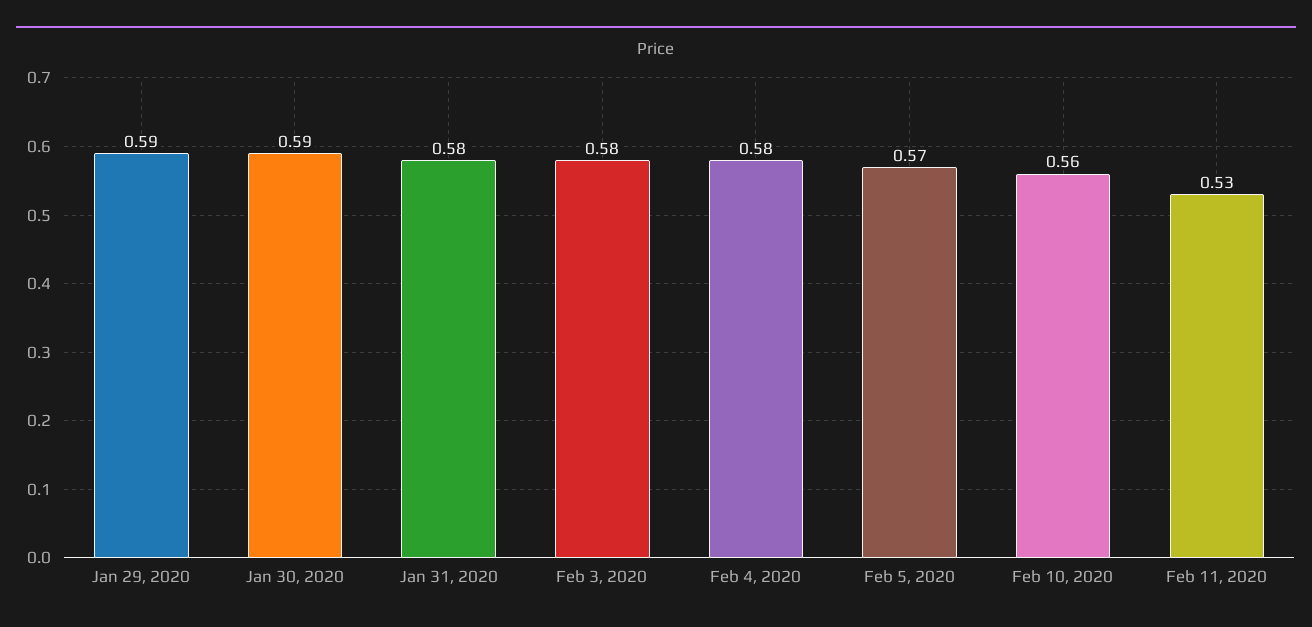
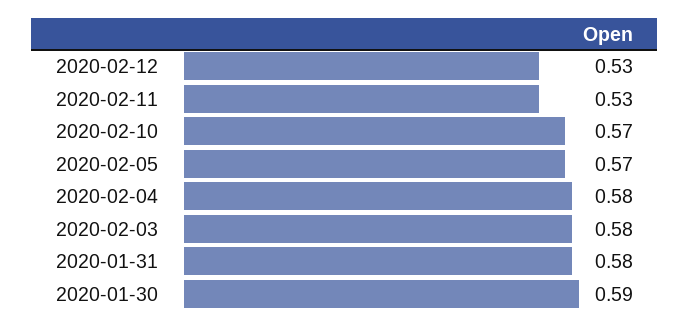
Jan 29, 2020: 0.59 -> none
Feb 10, 2020: 0.56 -> 0.57
2020-02-12: none -> 0.53

